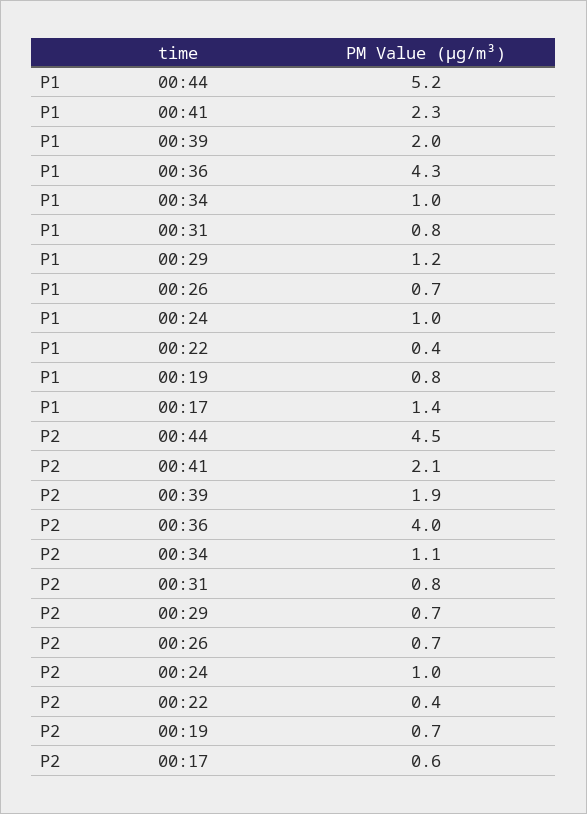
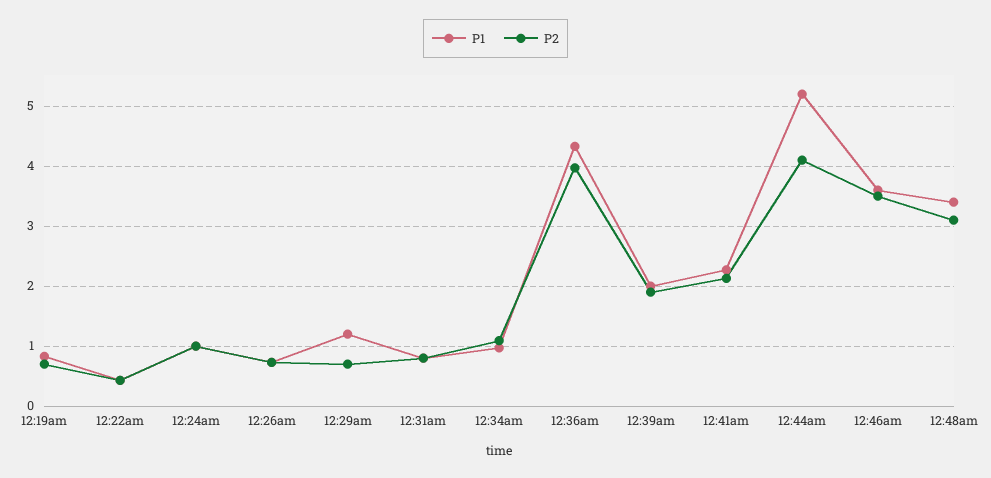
P1, 00:17: 1.4 -> none
P2, 00:44: 4.5 -> 4.1
P2, 00:17: 0.6 -> none
P1, 12:46am: none -> 3.6
P2, 12:46am: none -> 3.5
P1, 12:48am: none -> 3.4
P2, 12:48am: none -> 3.1

